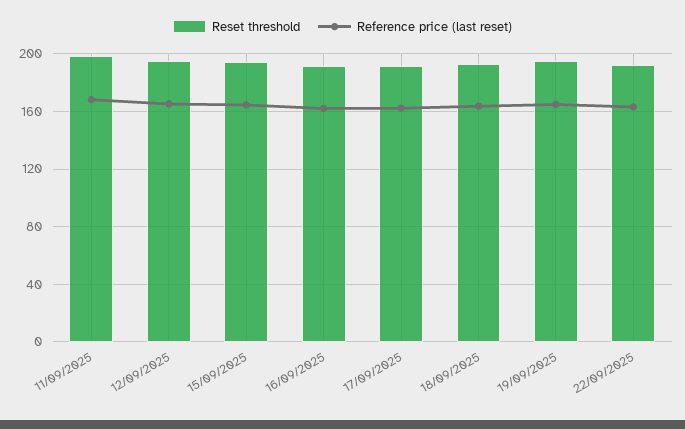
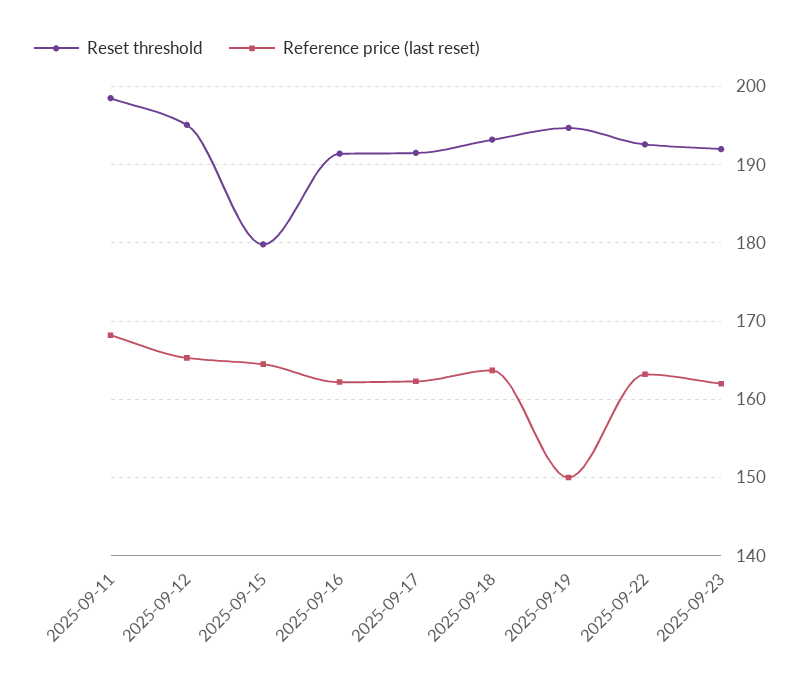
Reset threshold, 15/09/2025: 195 -> 180
Reference price (last reset), 19/09/2025: 165 -> 150
Reset threshold, 2025-09-23: none -> 192
Reference price (last reset), 2025-09-23: none -> 162

